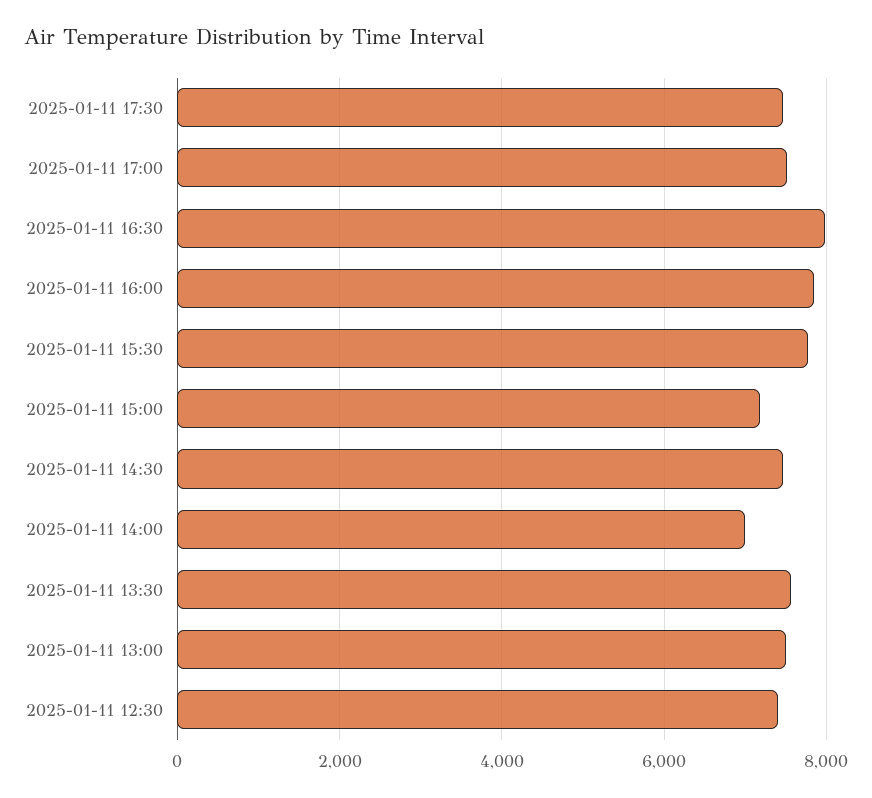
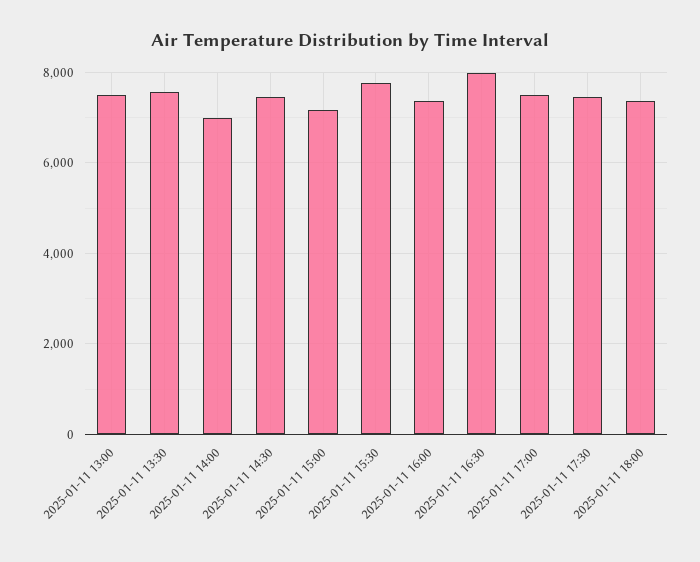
2025-01-11 16:00: 7800 -> 7400
2025-01-11 12:30: 7400 -> none
2025-01-11 18:00: none -> 7400

